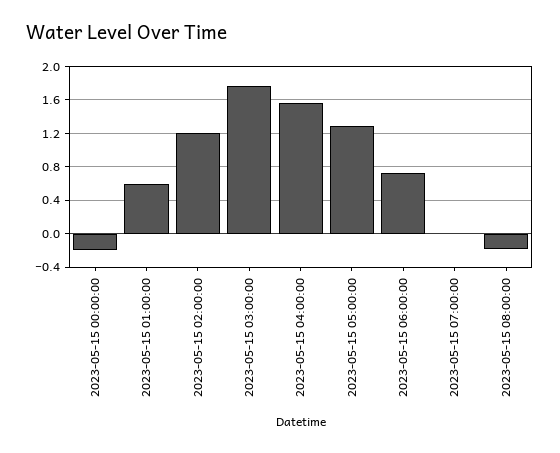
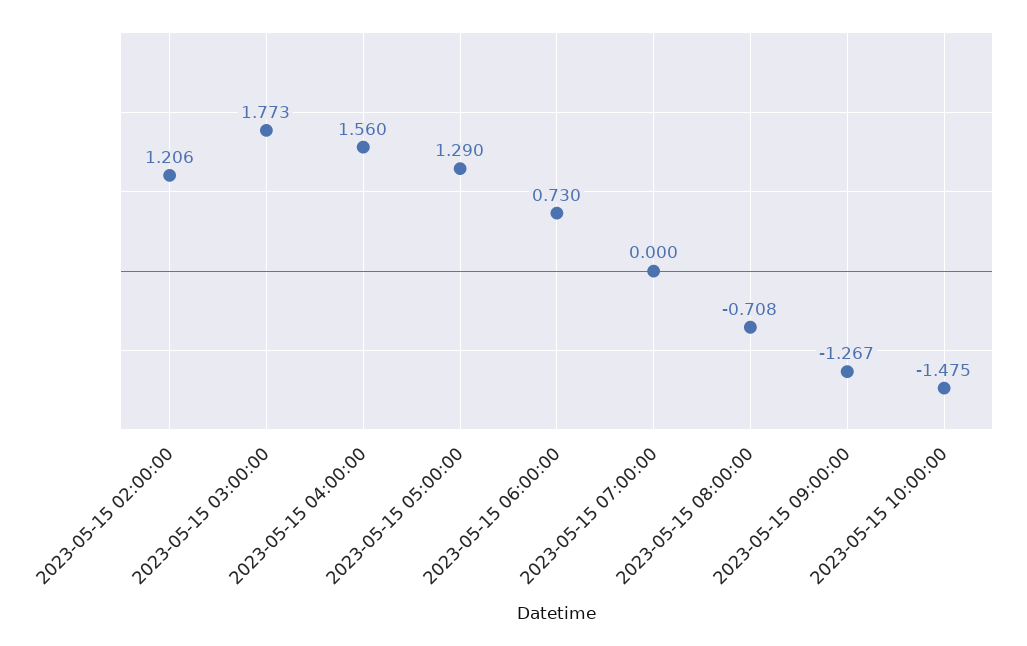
2023-05-15 00:00:00: -0.2 -> none
2023-05-15 01:00:00: 0.6 -> none
2023-05-15 08:00:00: -0.2 -> -0.708
2023-05-15 09:00:00: none -> -1.267
2023-05-15 10:00:00: none -> -1.475

